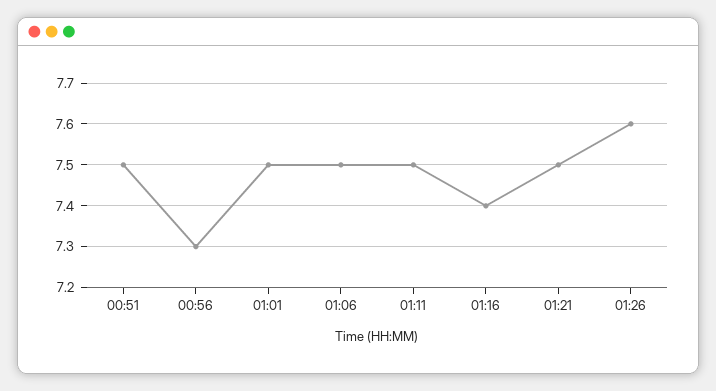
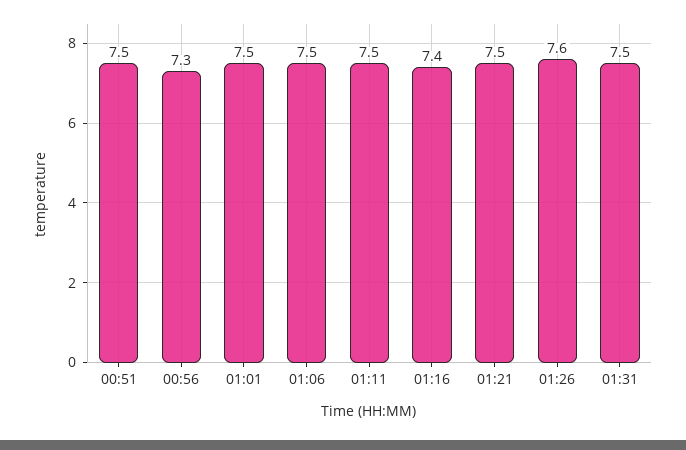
01:31: none -> 7.5

